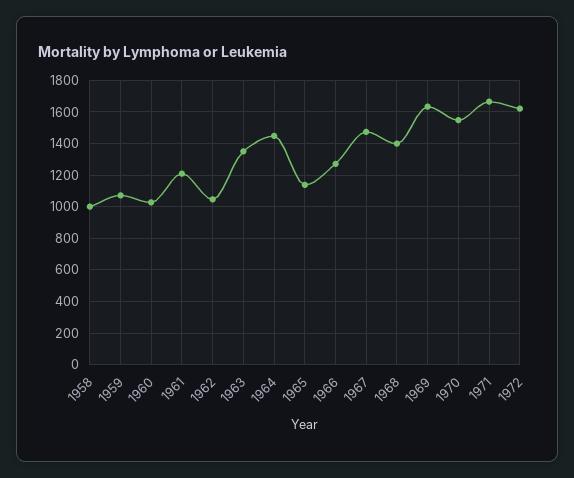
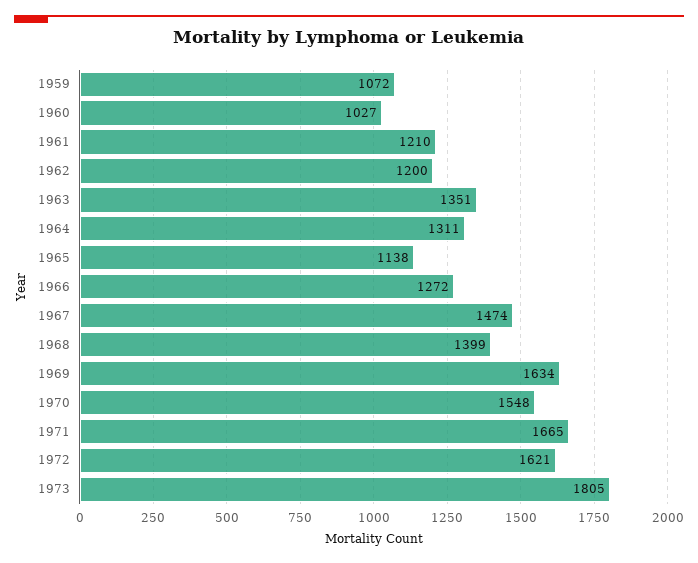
1958: 1000 -> none
1962: 1050 -> 1200
1964: 1450 -> 1311
1973: none -> 1805

